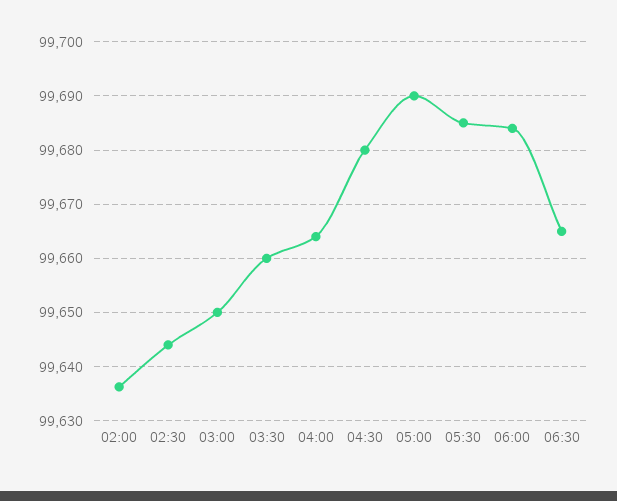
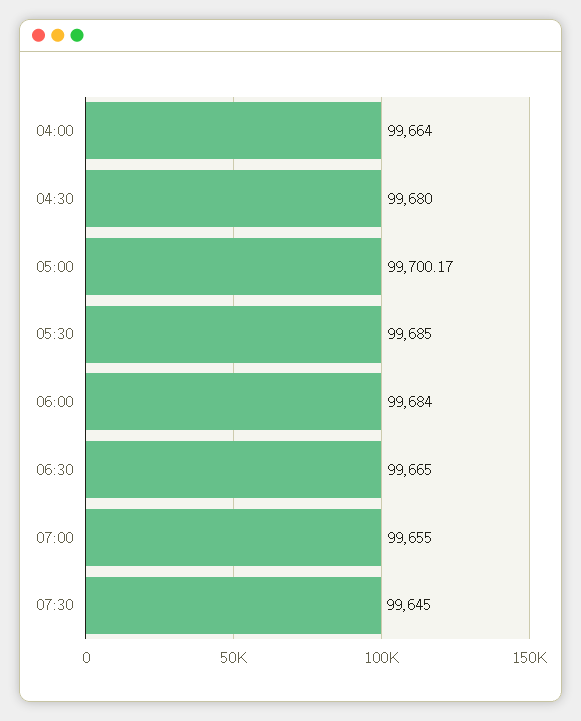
02:00: 99636 -> none
02:30: 99644 -> none
03:00: 99650 -> none
03:30: 99660 -> none
05:00: 99690 -> 99700.17
07:00: none -> 99655
07:30: none -> 99645

